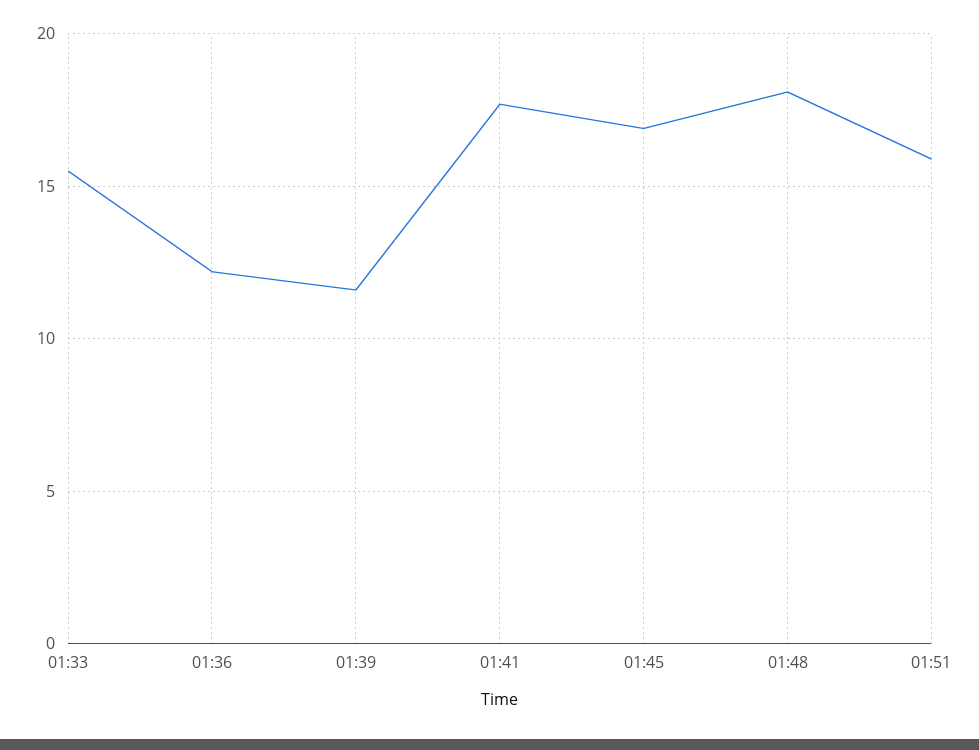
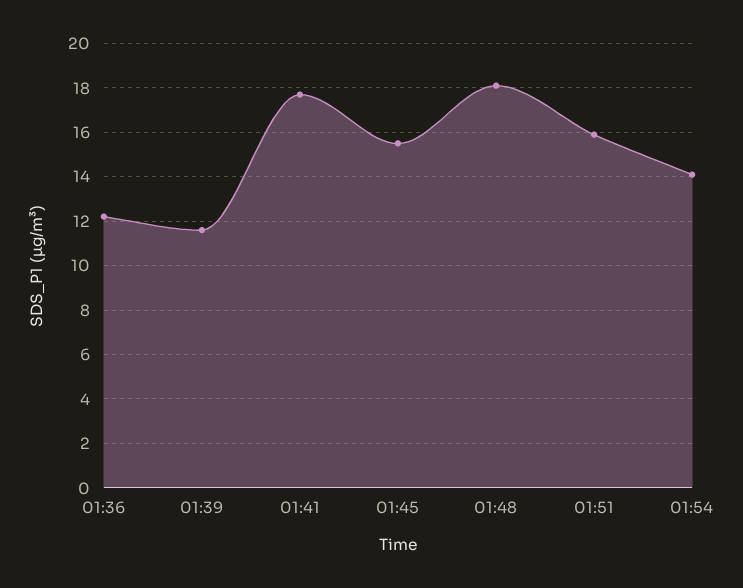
01:33: 15.5 -> none
01:45: 17 -> 15.5
01:54: none -> 14

